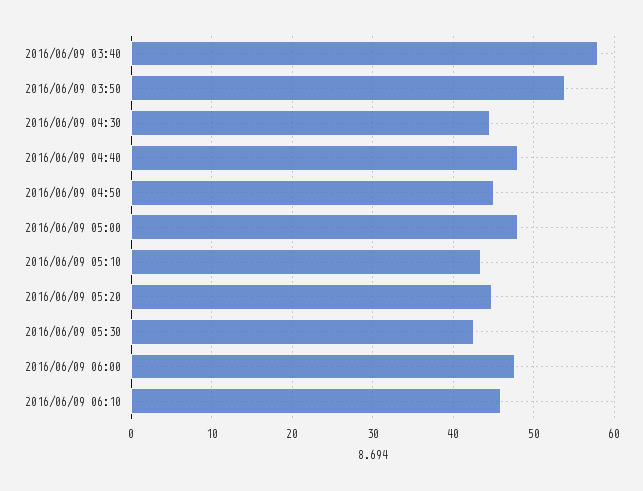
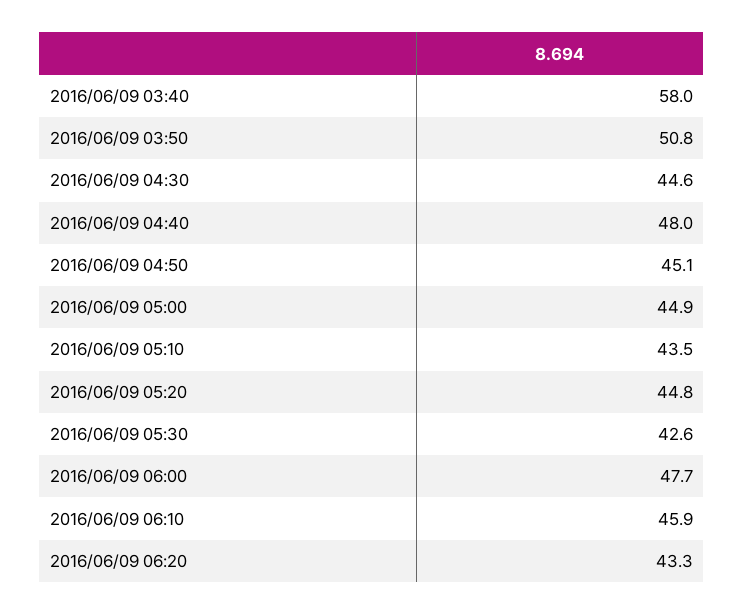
2016/06/09 03:50: 54 -> 50.8
2016/06/09 05:00: 48 -> 44.9
2016/06/09 06:20: none -> 43.3

